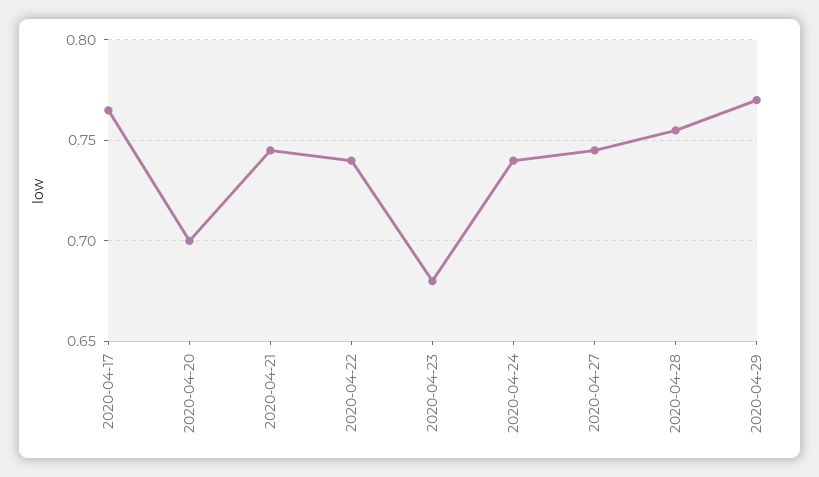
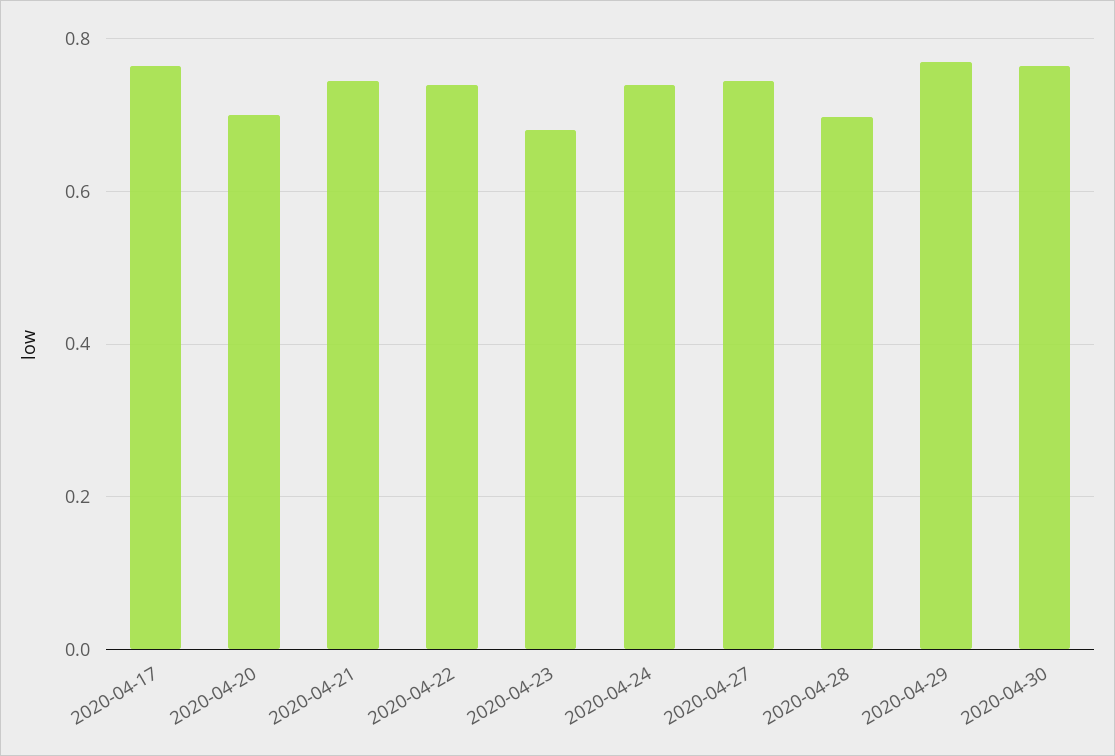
2020-04-28: 0.755 -> 0.7
2020-04-30: none -> 0.76

